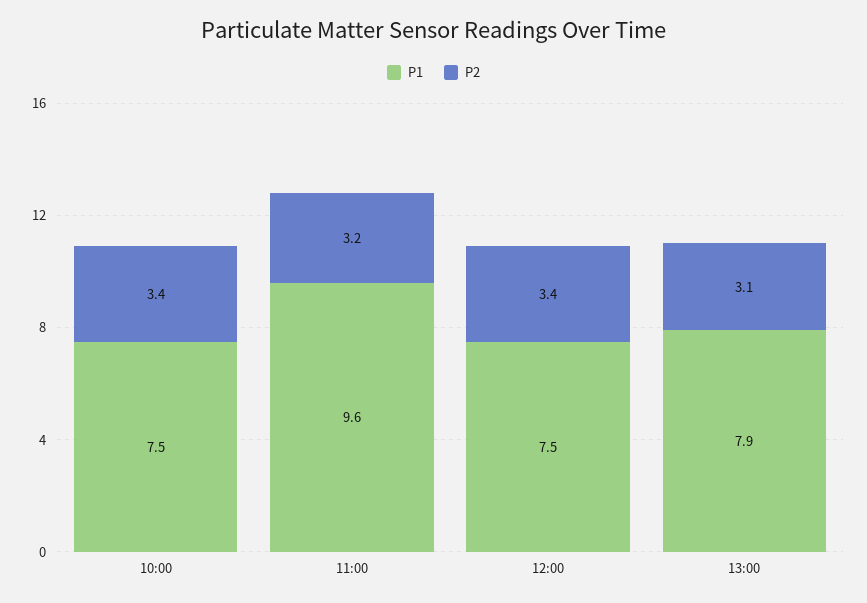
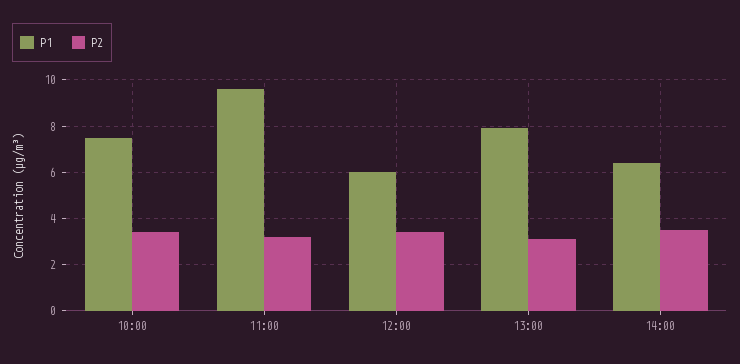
P1, 12:00: 7.5 -> 6
P1, 14:00: none -> 6.5
P2, 14:00: none -> 3.5

